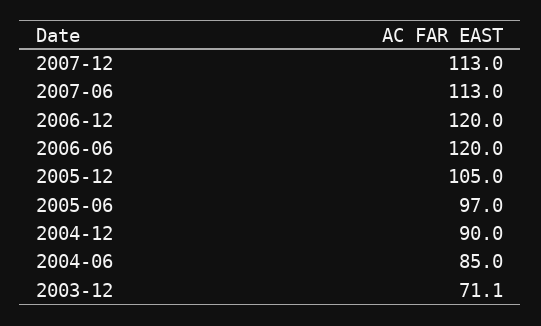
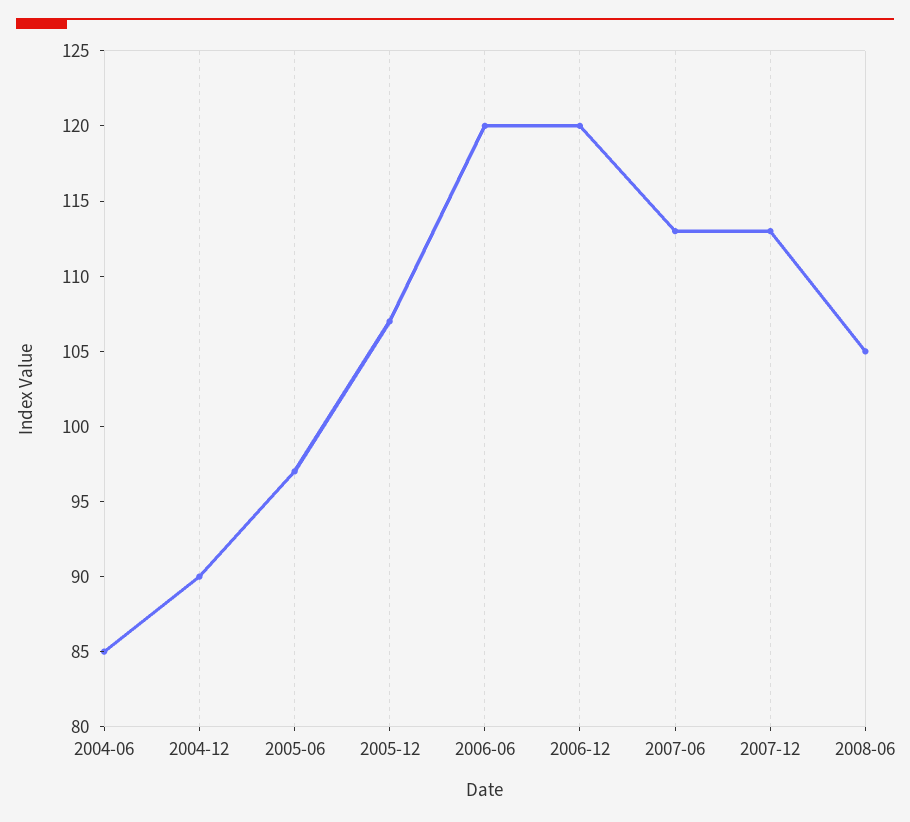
2005-12: 105 -> 107
2003-12: 71.1 -> none
2008-06: none -> 105

